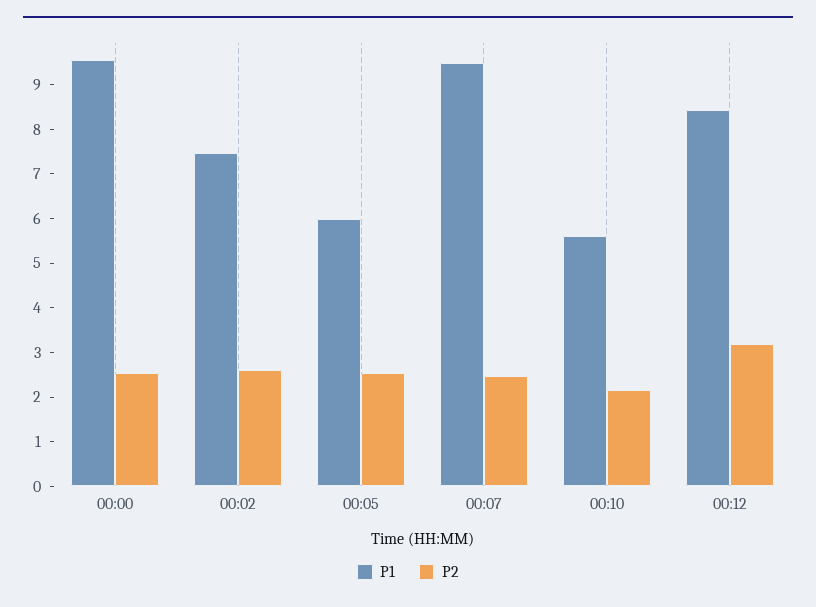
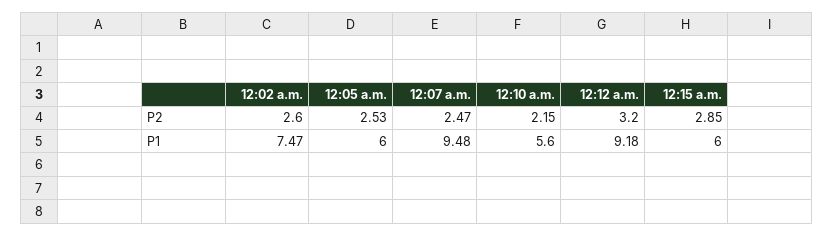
P1, 00:00: 9.6 -> none
P2, 00:00: 2.6 -> none
P1, 00:12: 8.4 -> 9.18
P2, 12:15 a.m.: none -> 2.85
P1, 12:15 a.m.: none -> 6

